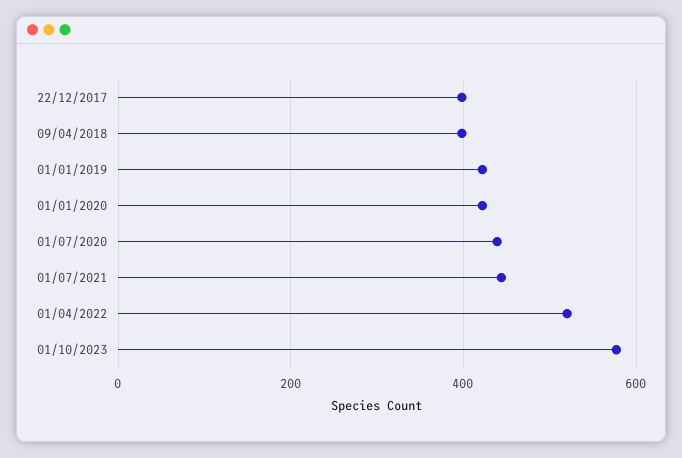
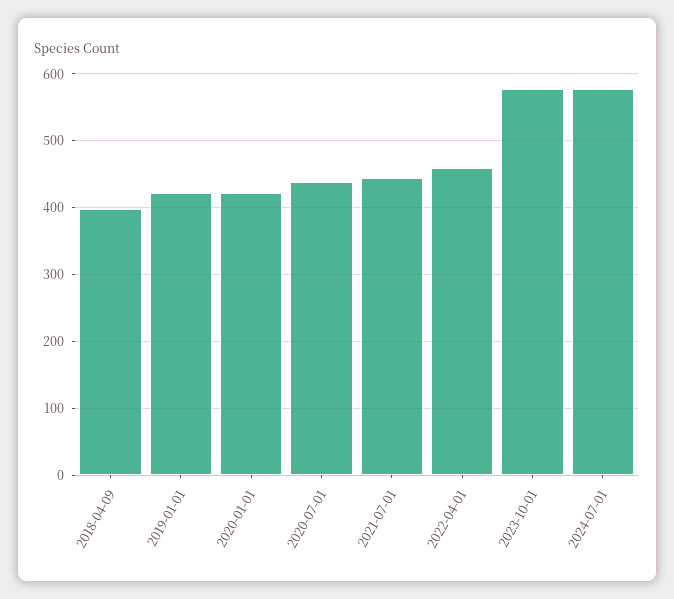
22/12/2017: 400 -> none
01/04/2022: 520 -> 460
2024-07-01: none -> 580

